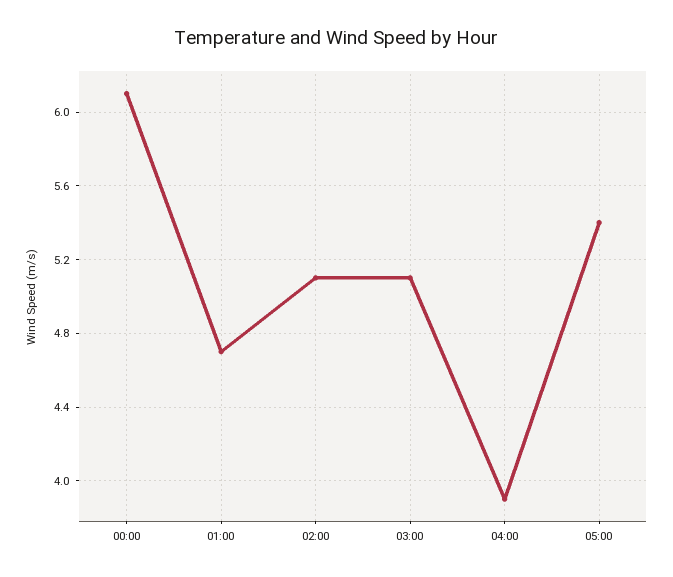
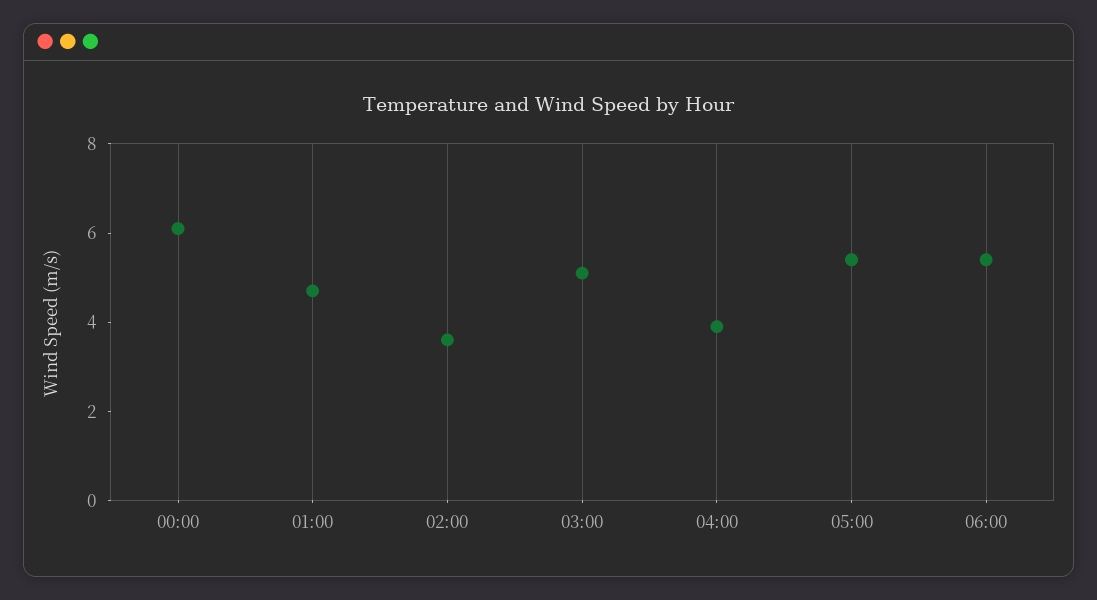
02:00: 5.1 -> 3.5
06:00: none -> 5.5

